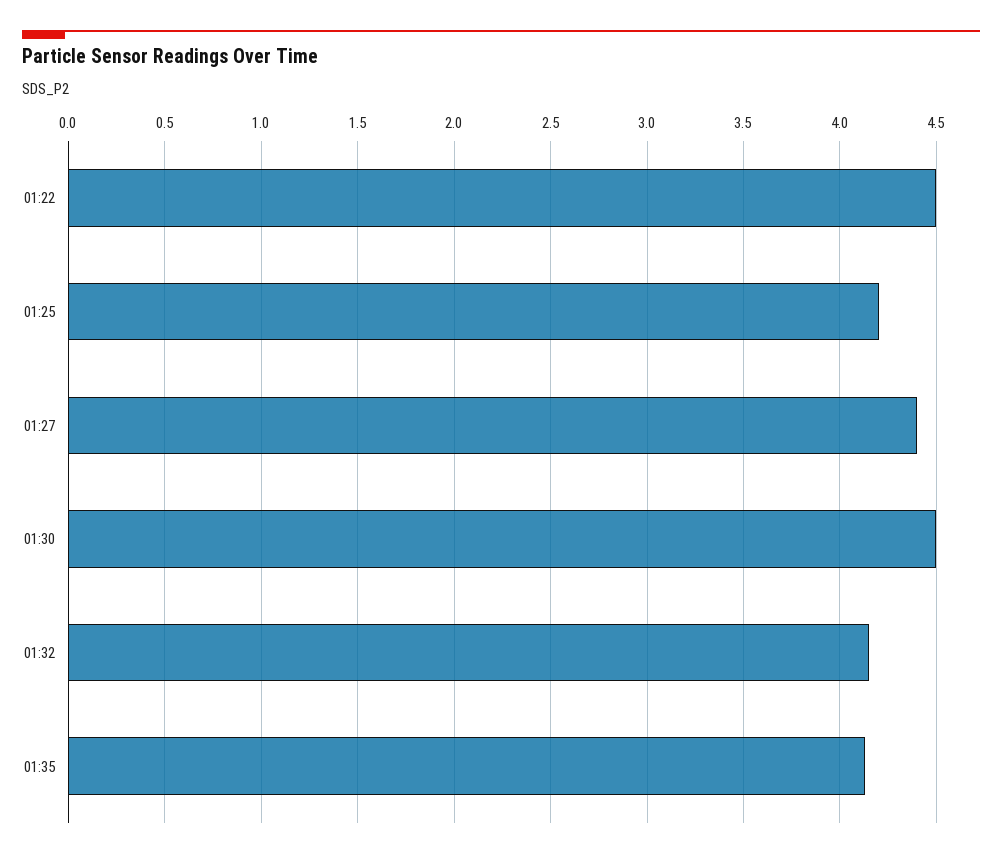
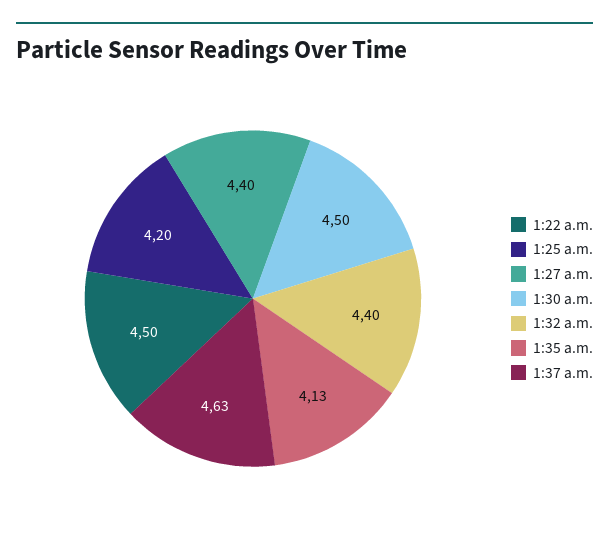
01:32: 4.15 -> 4.4
1:37 a.m.: none -> 4.63

